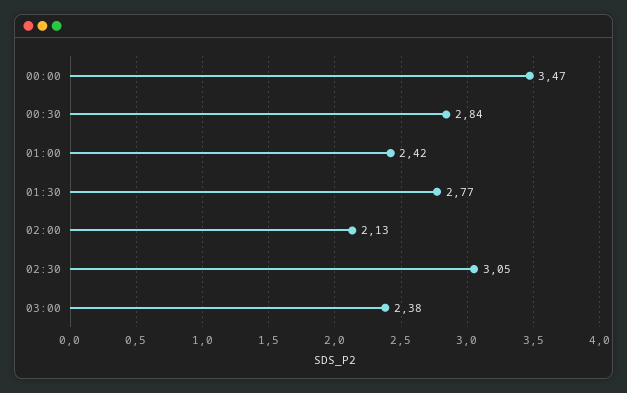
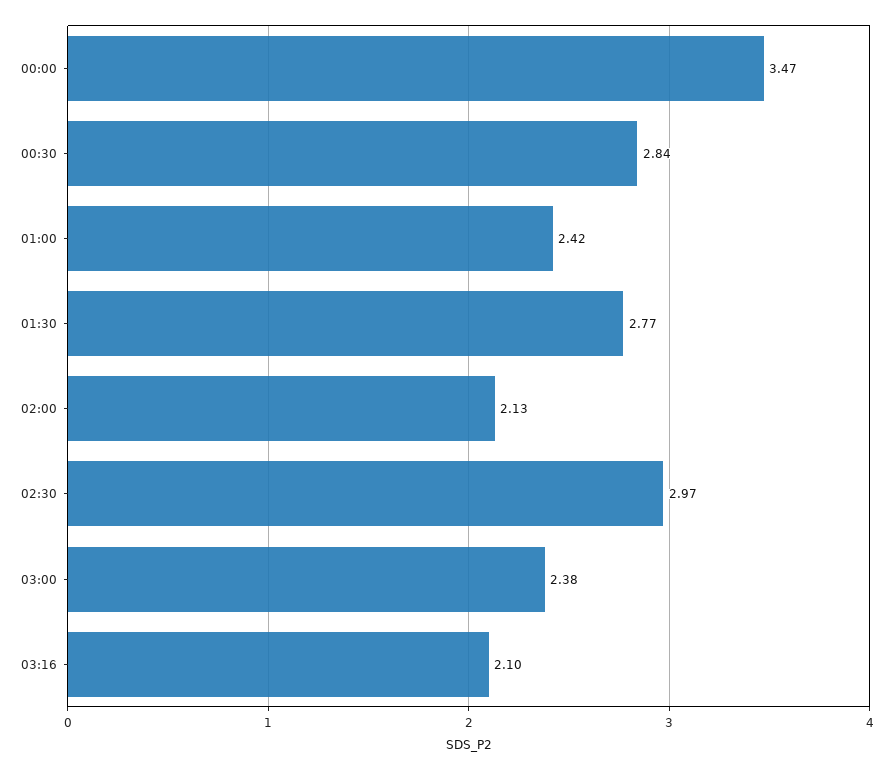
02:30: 3.05 -> 2.97
03:16: none -> 2.1

